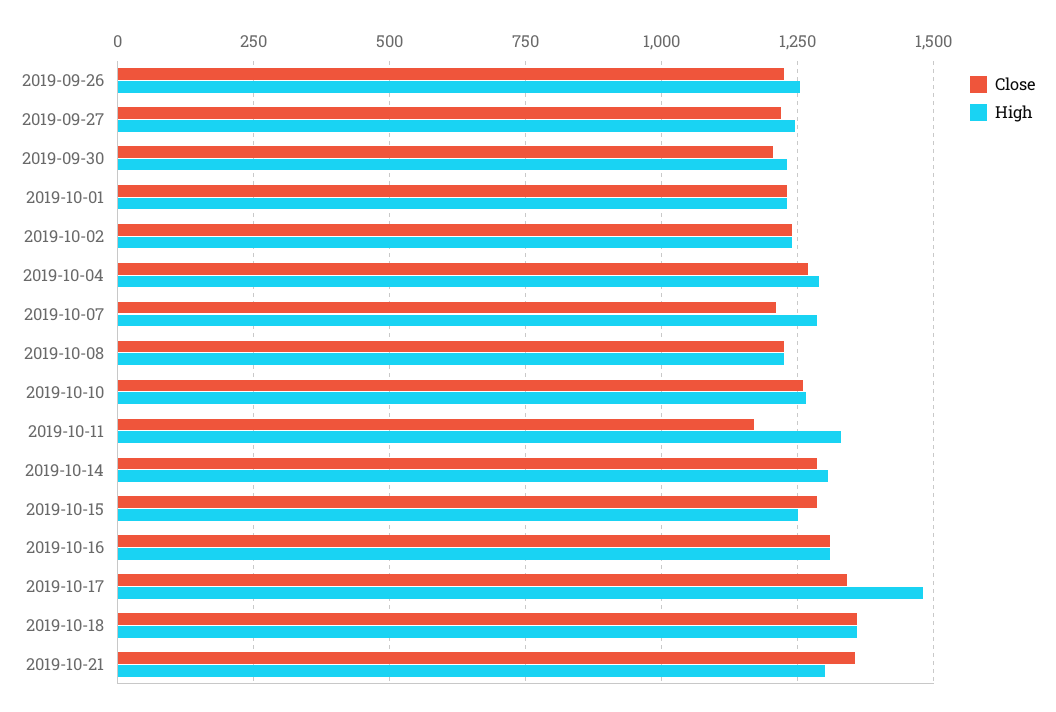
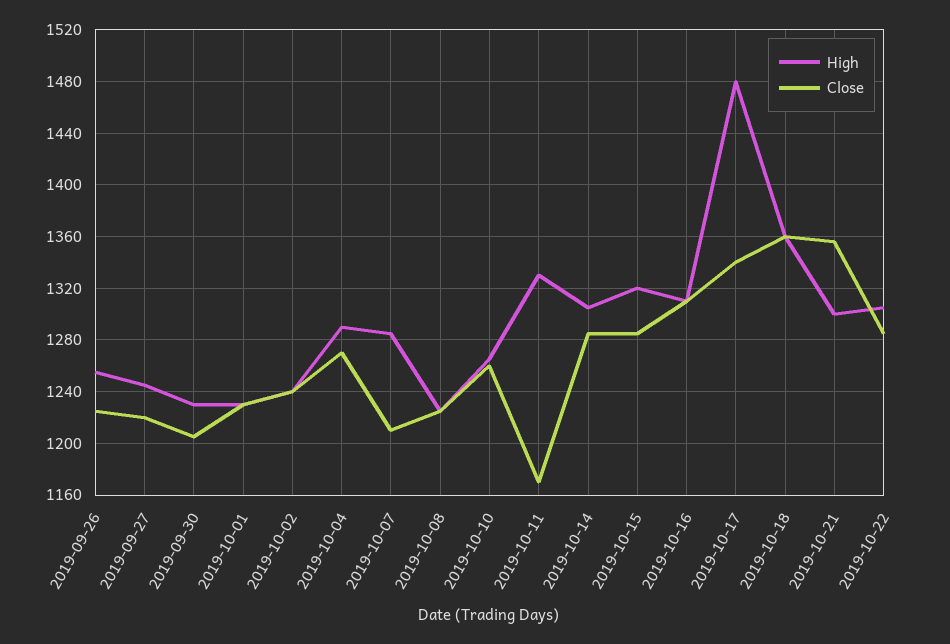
High, 2019-10-15: 1250 -> 1320
High, 2019-10-22: none -> 1305
Close, 2019-10-22: none -> 1285

